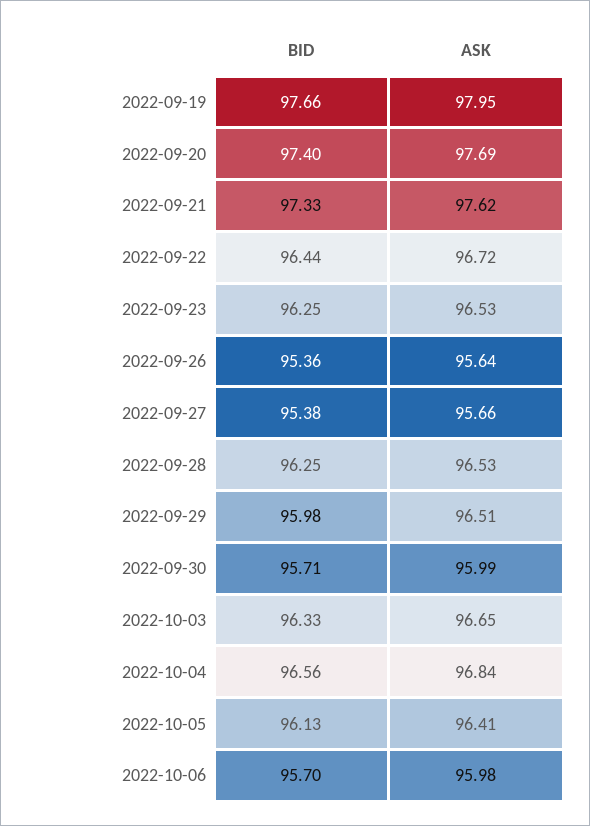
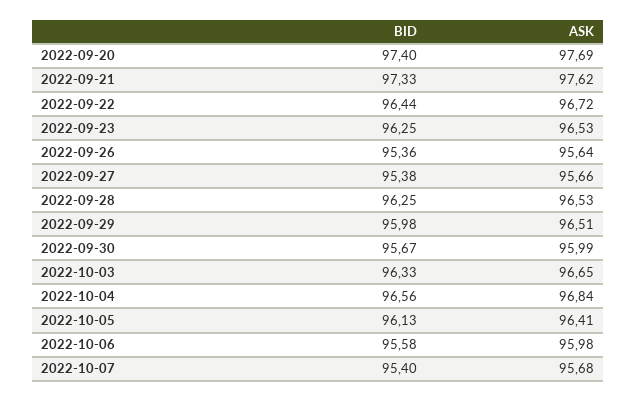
BID, 2022-09-19: 97.66 -> none
ASK, 2022-09-19: 97.95 -> none
BID, 2022-09-30: 95.71 -> 95.67
BID, 2022-10-06: 95.7 -> 95.58
BID, 2022-10-07: none -> 95.4
ASK, 2022-10-07: none -> 95.68

